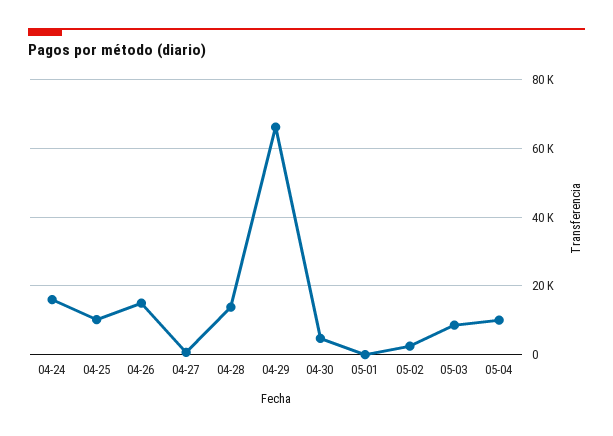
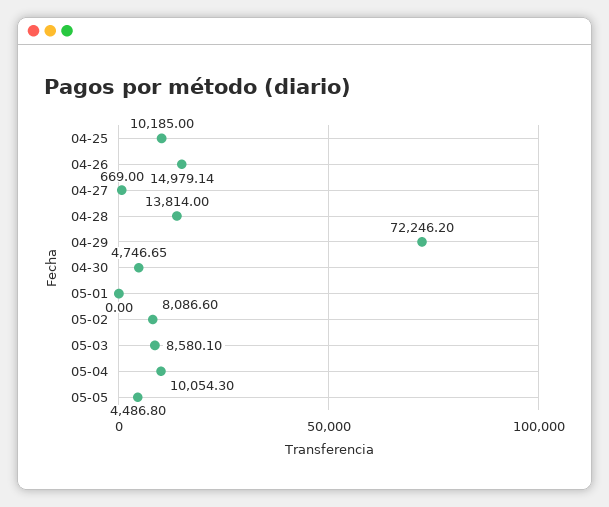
04-24: 16000 -> none
04-29: 66000 -> 72246.2
05-02: 2000 -> 8086.6
05-05: none -> 4486.8

